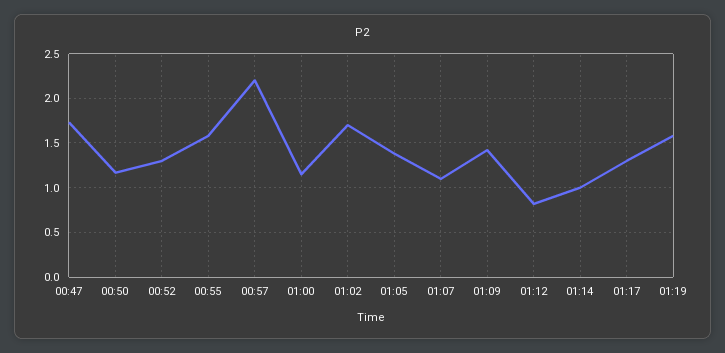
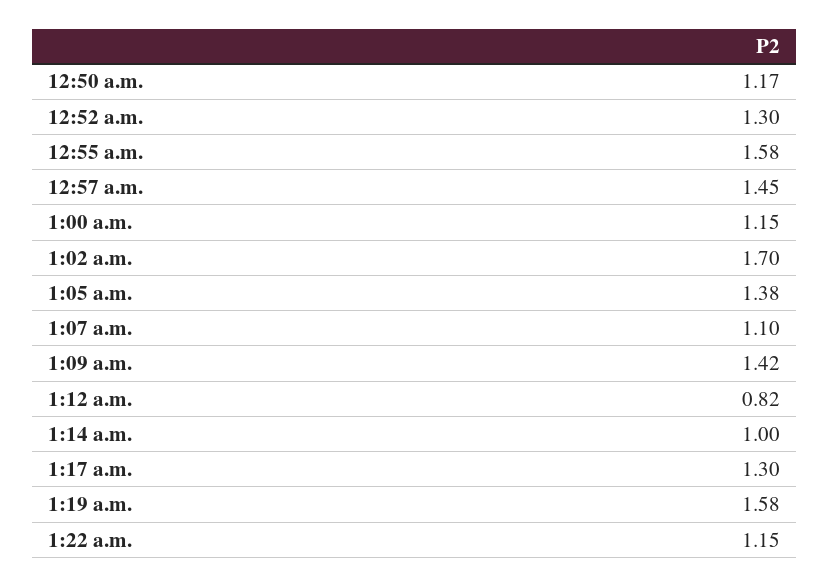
00:47: 1.7 -> none
00:57: 2.2 -> 1.45
1:22 a.m.: none -> 1.15

